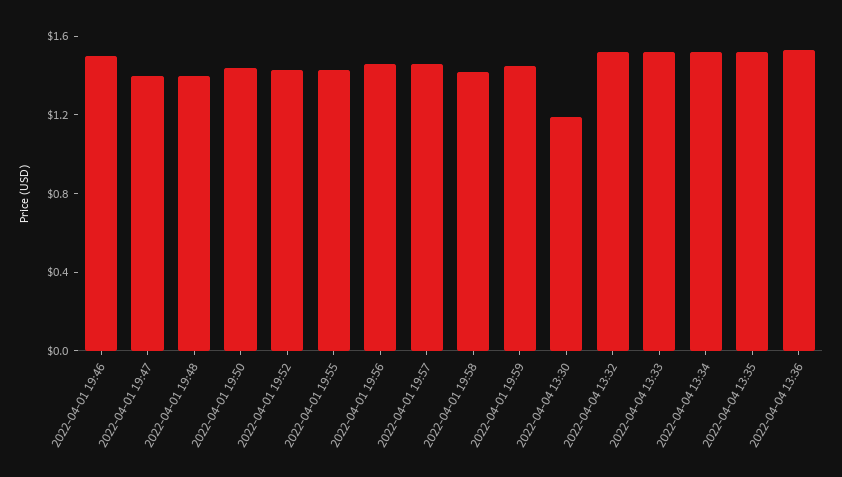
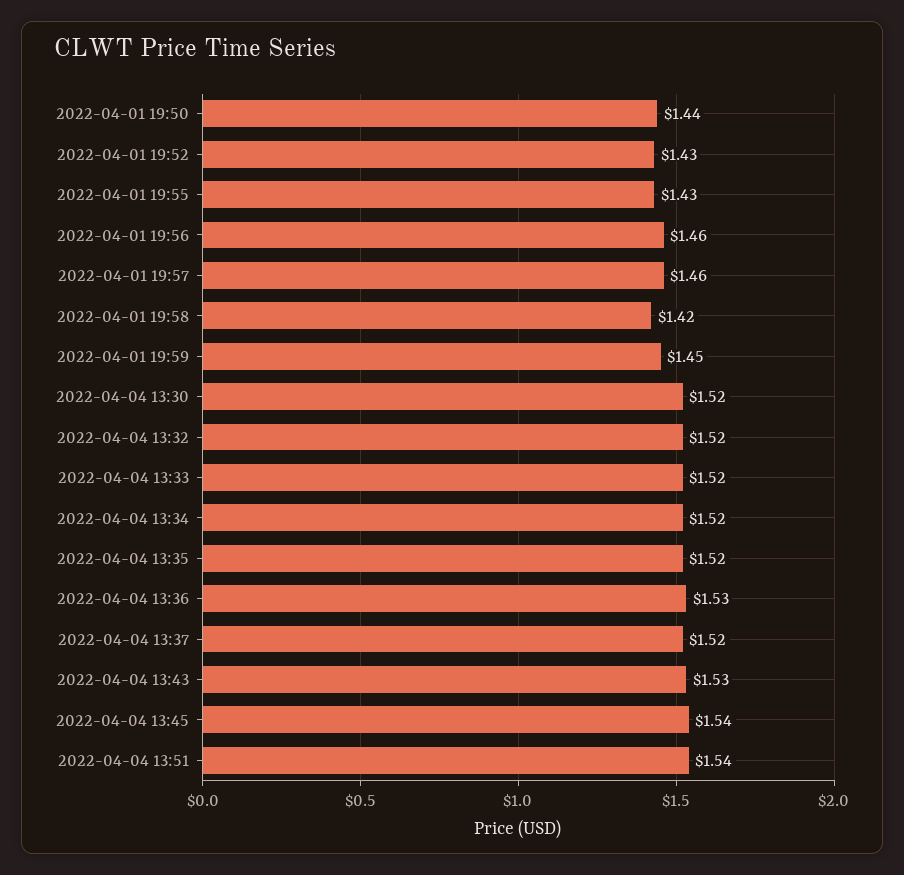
2022-04-01 19:46: 1.5 -> none
2022-04-01 19:47: 1.4 -> none
2022-04-01 19:48: 1.4 -> none
2022-04-04 13:30: 1.2 -> 1.52
2022-04-04 13:37: none -> 1.52
2022-04-04 13:43: none -> 1.53
2022-04-04 13:45: none -> 1.54
2022-04-04 13:51: none -> 1.54

